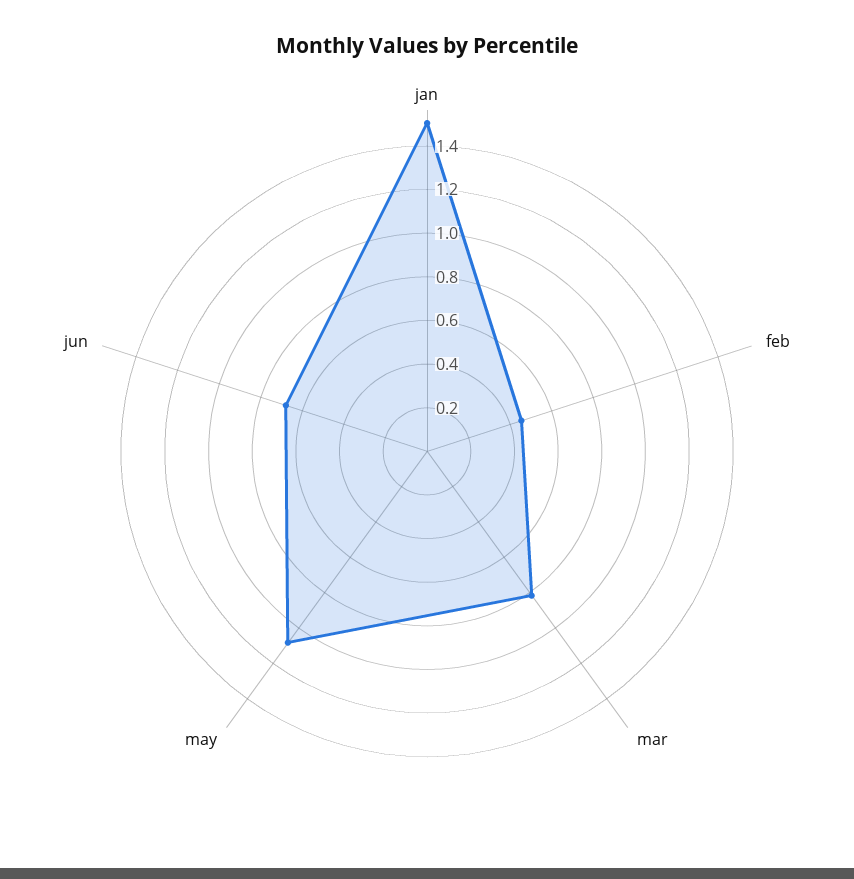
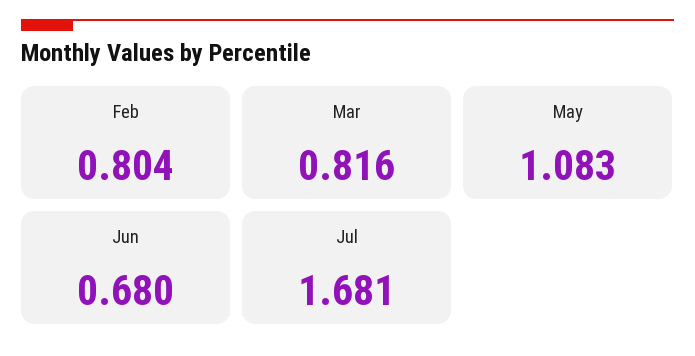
jan: 1.5 -> none
feb: 0.45 -> 0.804
Jul: none -> 1.681

